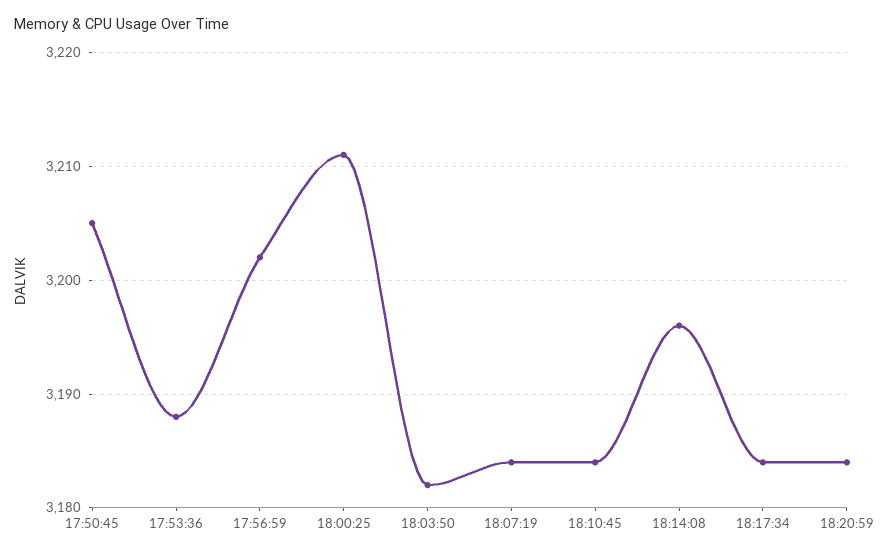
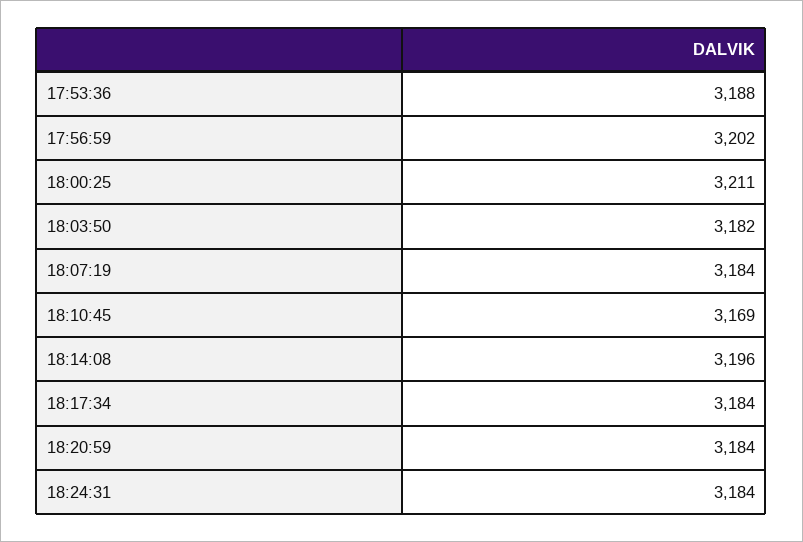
17:50:45: 3205 -> none
18:10:45: 3184 -> 3169
18:24:31: none -> 3184

